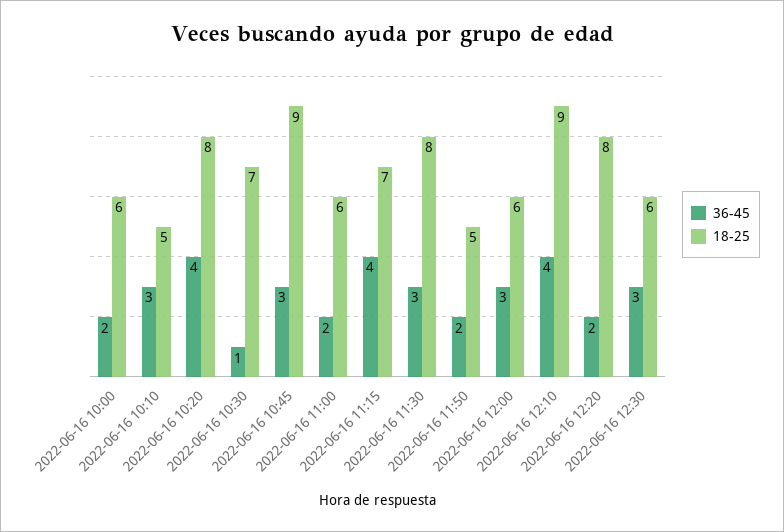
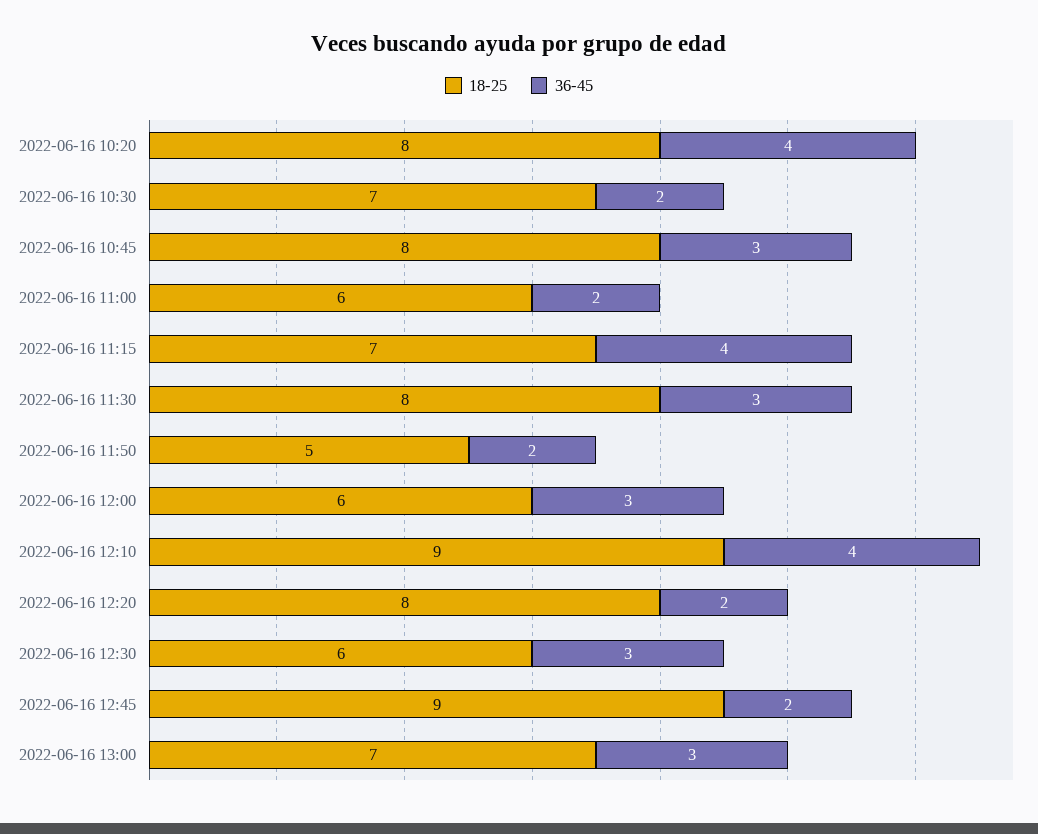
36-45, 2022-06-16 10:00: 2 -> none
18-25, 2022-06-16 10:00: 6 -> none
36-45, 2022-06-16 10:10: 3 -> none
18-25, 2022-06-16 10:10: 5 -> none
36-45, 2022-06-16 10:30: 1 -> 2
18-25, 2022-06-16 10:45: 9 -> 8
18-25, 2022-06-16 12:45: none -> 9
36-45, 2022-06-16 12:45: none -> 2
18-25, 2022-06-16 13:00: none -> 7
36-45, 2022-06-16 13:00: none -> 3

